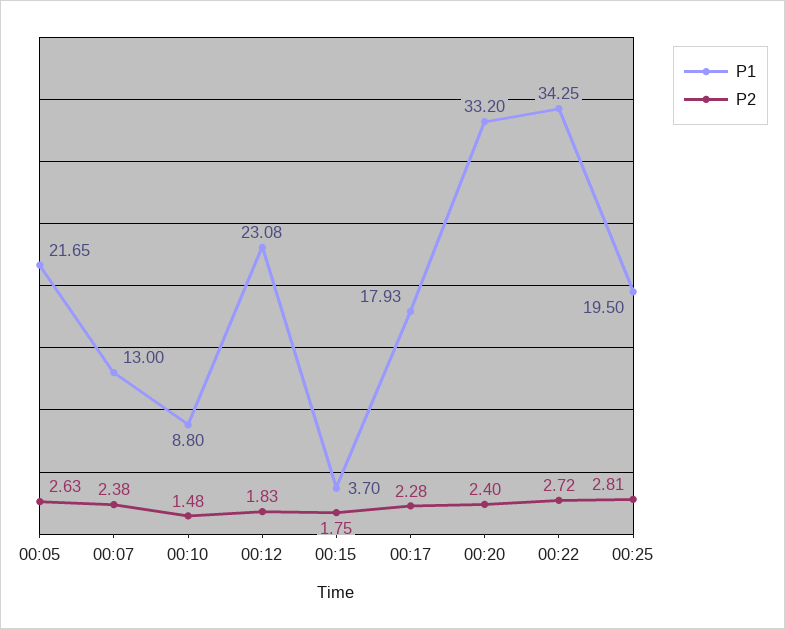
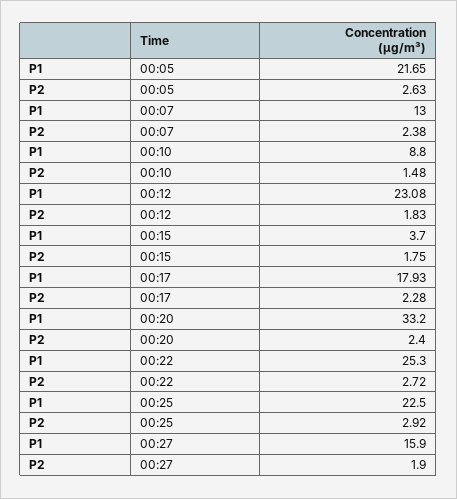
P1, 00:22: 34.25 -> 25.3
P1, 00:25: 19.5 -> 22.5
P2, 00:25: 2.81 -> 2.92
P1, 00:27: none -> 15.9
P2, 00:27: none -> 1.9

